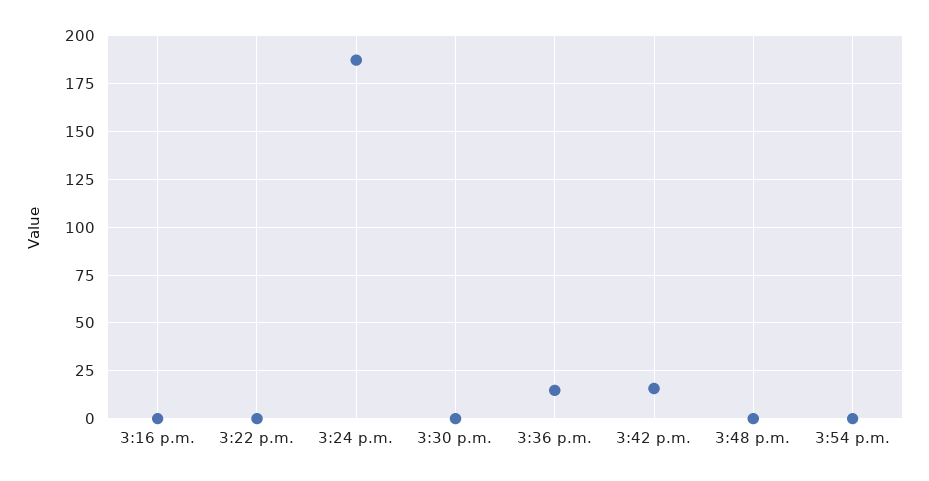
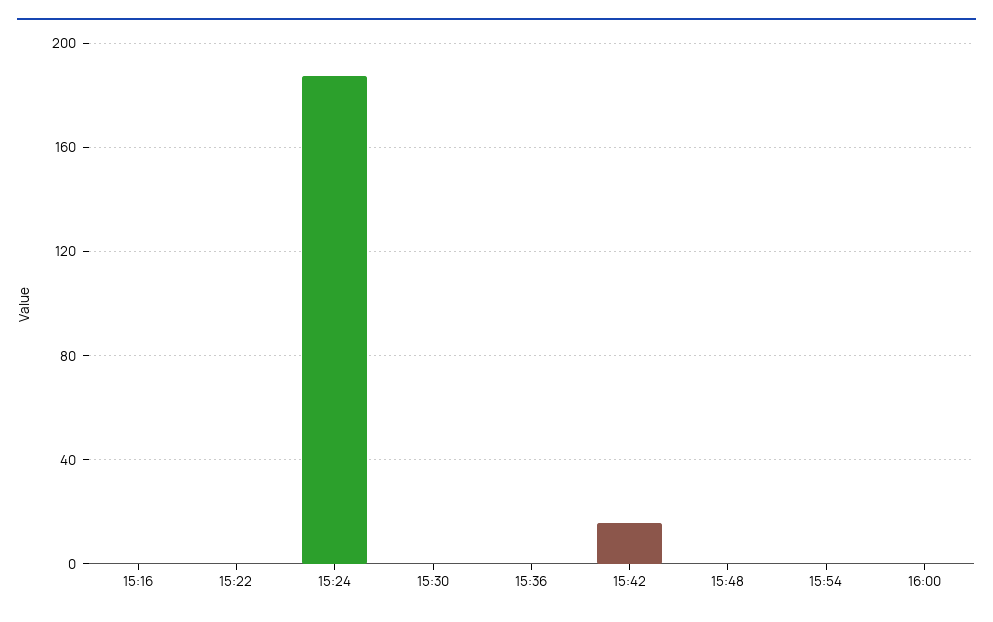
3:36 p.m.: 15 -> 0
16:00: none -> 0

